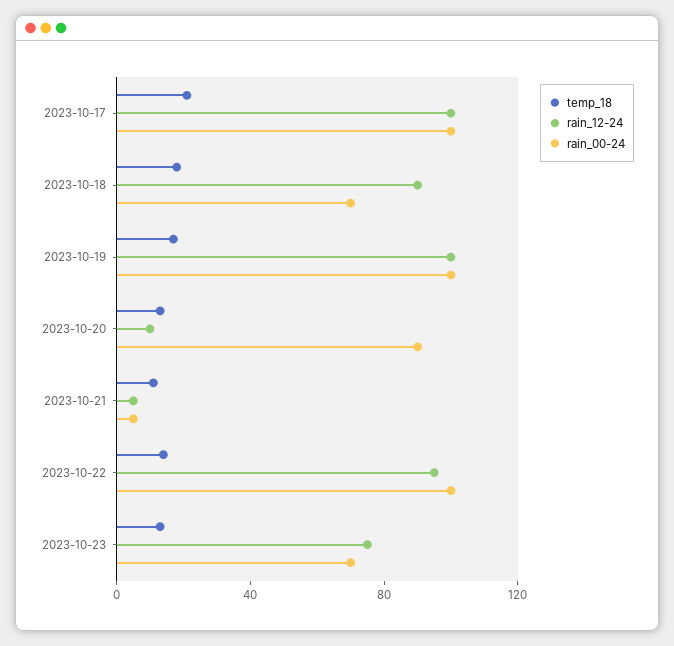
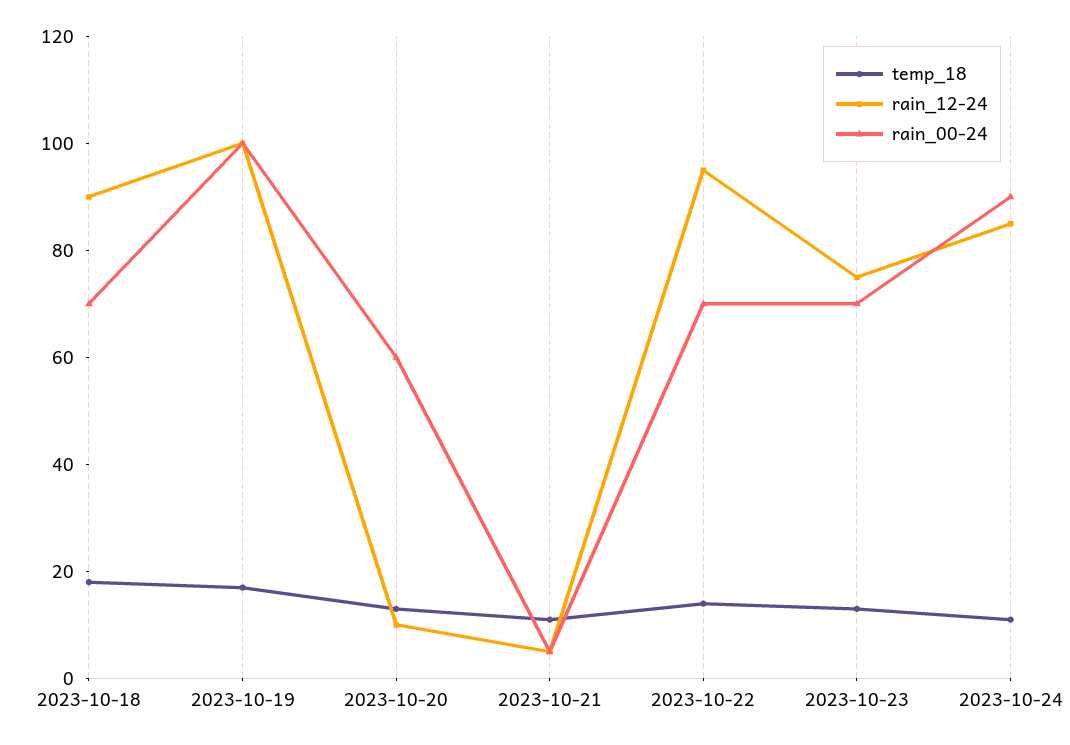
temp_18, 2023-10-17: 20 -> none
rain_12-24, 2023-10-17: 100 -> none
rain_00-24, 2023-10-17: 100 -> none
rain_00-24, 2023-10-20: 90 -> 60
rain_00-24, 2023-10-22: 100 -> 70
temp_18, 2023-10-24: none -> 10
rain_12-24, 2023-10-24: none -> 85
rain_00-24, 2023-10-24: none -> 90

